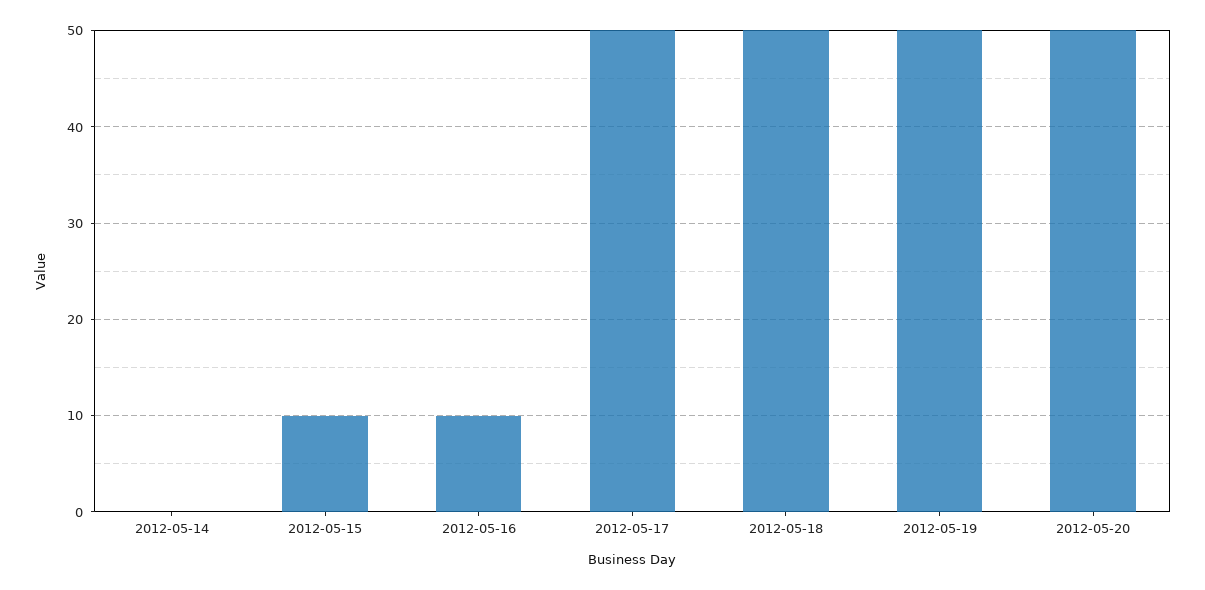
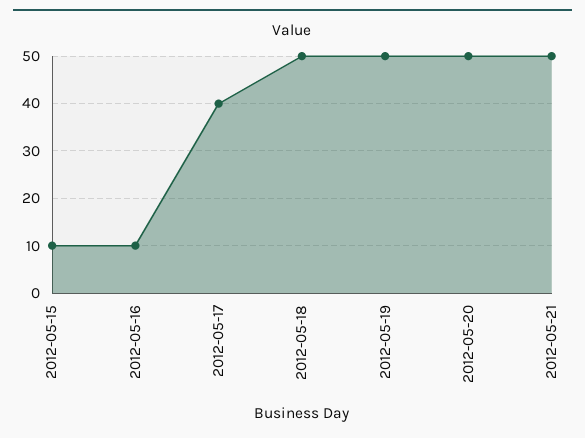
2012-05-14: 0 -> none
2012-05-17: 50 -> 40
2012-05-21: none -> 50

